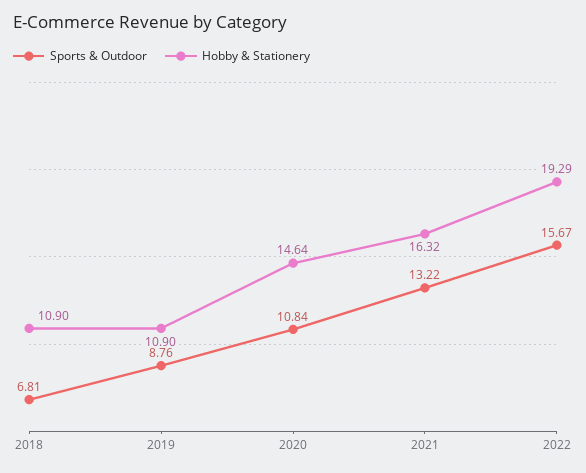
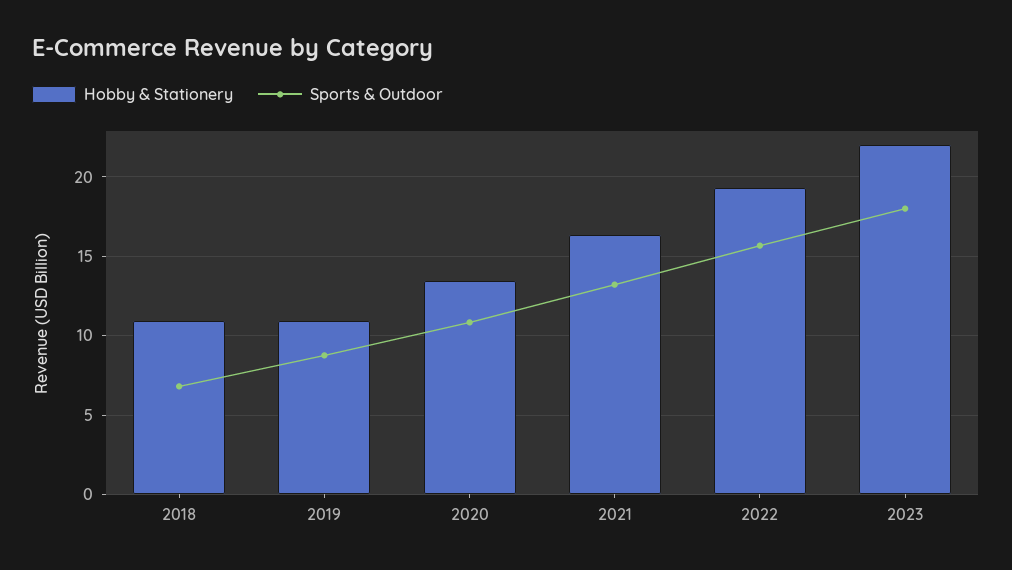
Hobby & Stationery, 2020: 14.64 -> 13.5
Hobby & Stationery, 2023: none -> 22
Sports & Outdoor, 2023: none -> 18

